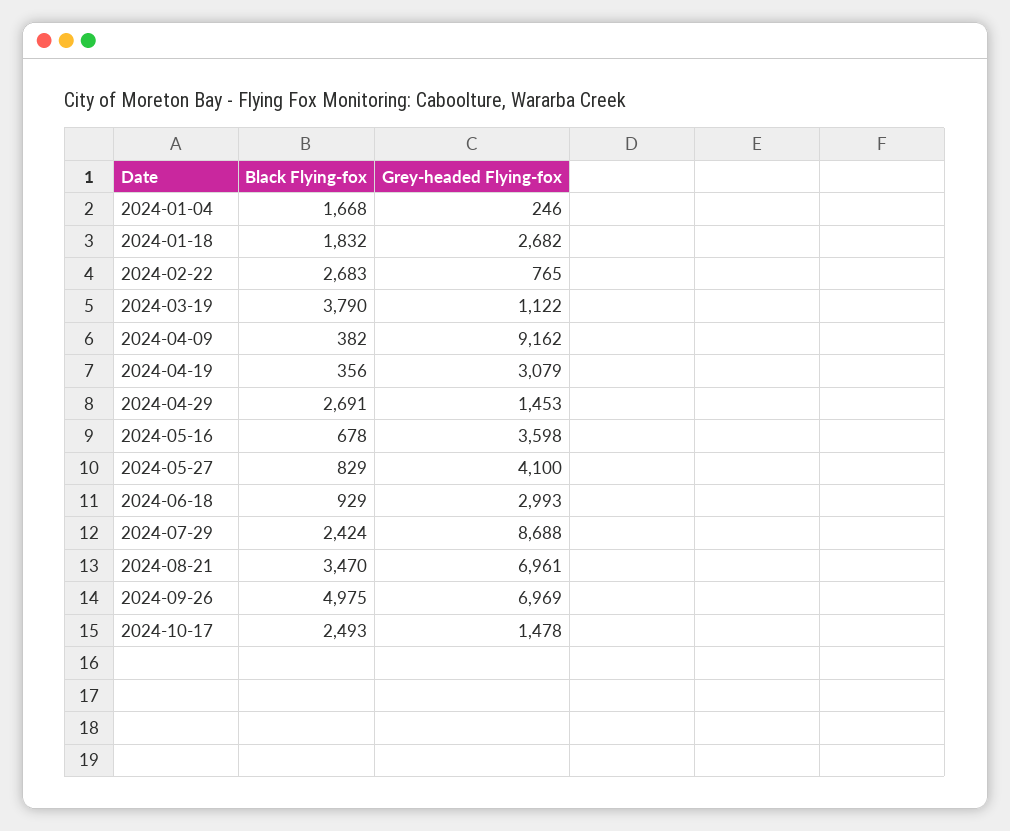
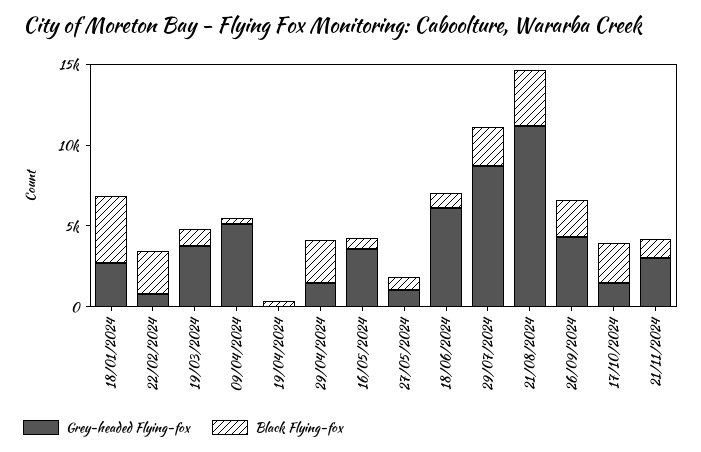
Black Flying-fox, 2024-01-04: 1668 -> none
Grey-headed Flying-fox, 2024-01-04: 246 -> none
Black Flying-fox, 2024-01-18: 1832 -> 4000
Black Flying-fox, 2024-03-19: 3790 -> 1000
Grey-headed Flying-fox, 2024-03-19: 1122 -> 4000
Grey-headed Flying-fox, 2024-04-09: 9162 -> 5000
Grey-headed Flying-fox, 2024-04-19: 3079 -> 0
Grey-headed Flying-fox, 2024-05-27: 4100 -> 1000
Grey-headed Flying-fox, 2024-06-18: 2993 -> 6000
Grey-headed Flying-fox, 2024-08-21: 6961 -> 11000
Black Flying-fox, 2024-09-26: 4975 -> 2000
Grey-headed Flying-fox, 2024-09-26: 6969 -> 4000
Grey-headed Flying-fox, 21/11/2024: none -> 3000
Black Flying-fox, 21/11/2024: none -> 1000

